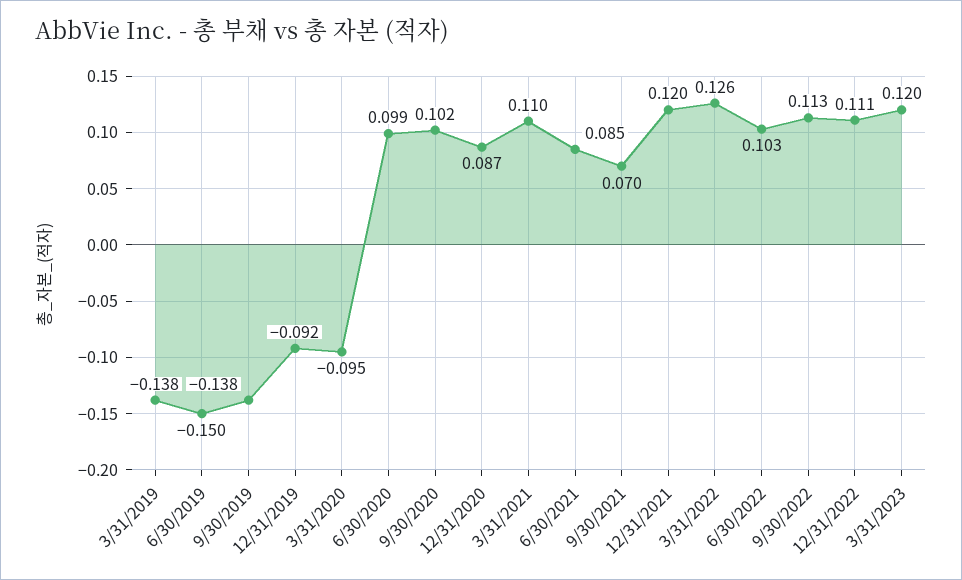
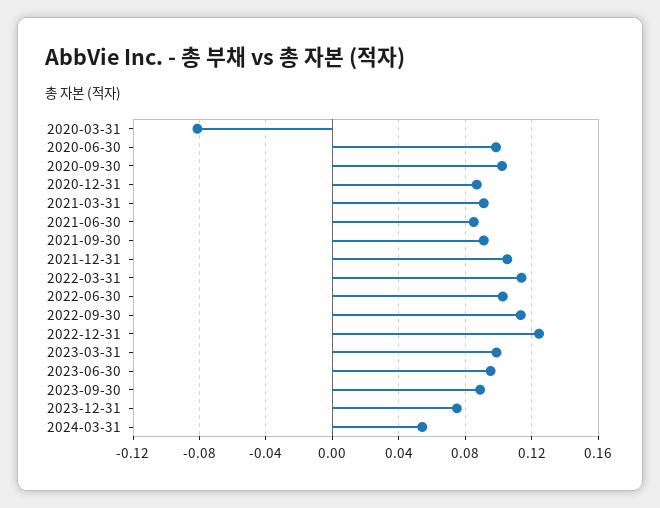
3/31/2019: -0.138 -> none
6/30/2019: -0.15 -> none
9/30/2019: -0.138 -> none
12/31/2019: -0.092 -> none
3/31/2020: -0.095 -> -0.08
3/31/2021: 0.11 -> 0.09
9/30/2021: 0.07 -> 0.09
12/31/2021: 0.12 -> 0.105
3/31/2022: 0.126 -> 0.115
12/31/2022: 0.111 -> 0.125
3/31/2023: 0.12 -> 0.1
2023-06-30: none -> 0.095
2023-09-30: none -> 0.09
2023-12-31: none -> 0.075
2024-03-31: none -> 0.055

